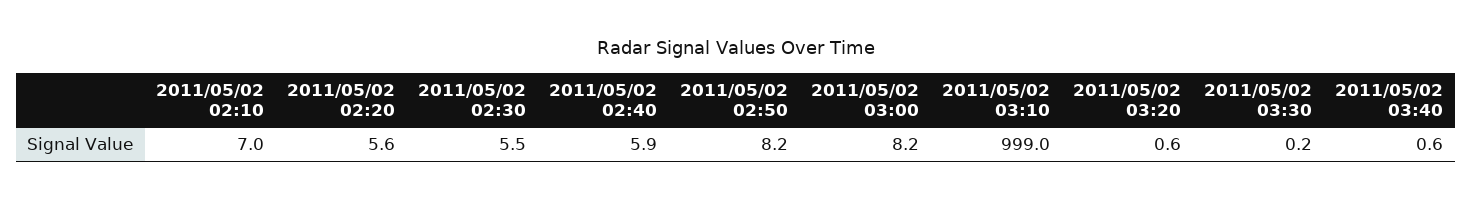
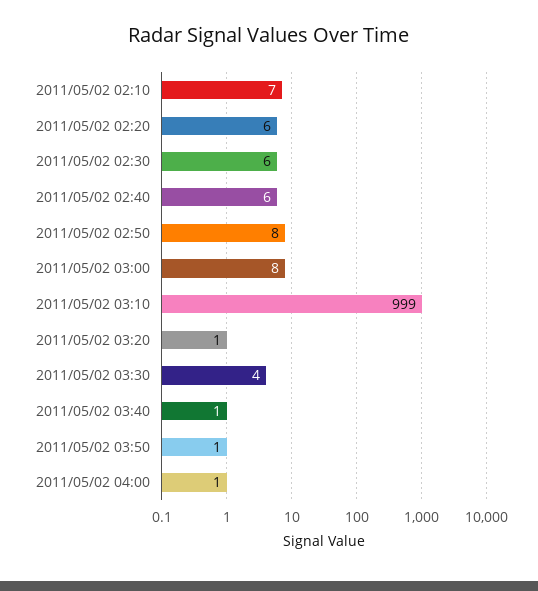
2011/05/02 03:30: 0.2 -> 4
2011/05/02 03:50: none -> 1
2011/05/02 04:00: none -> 1

